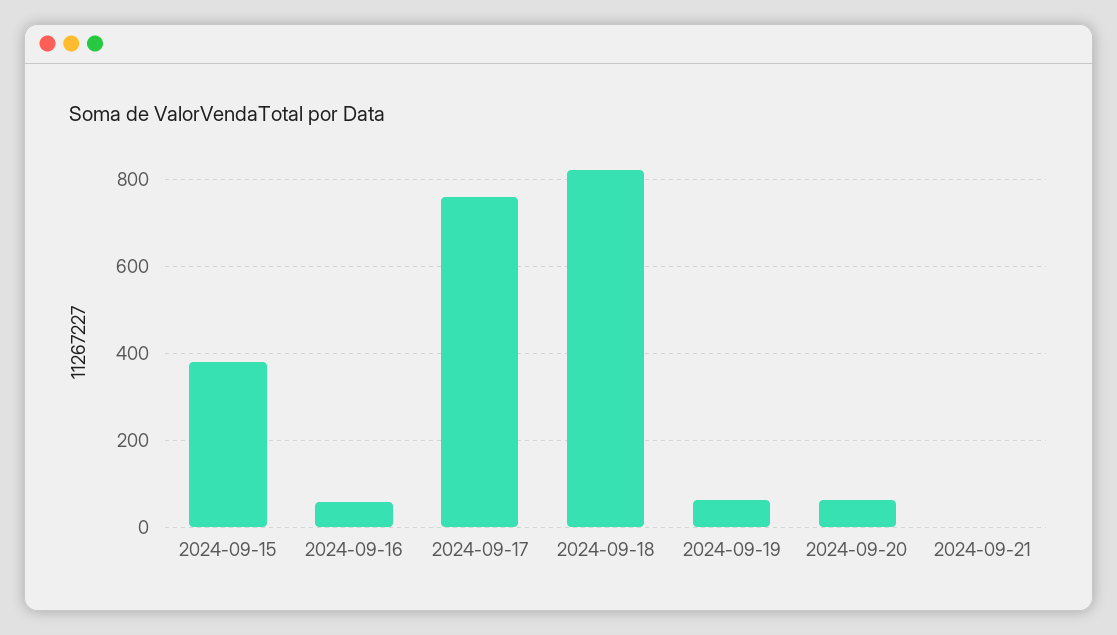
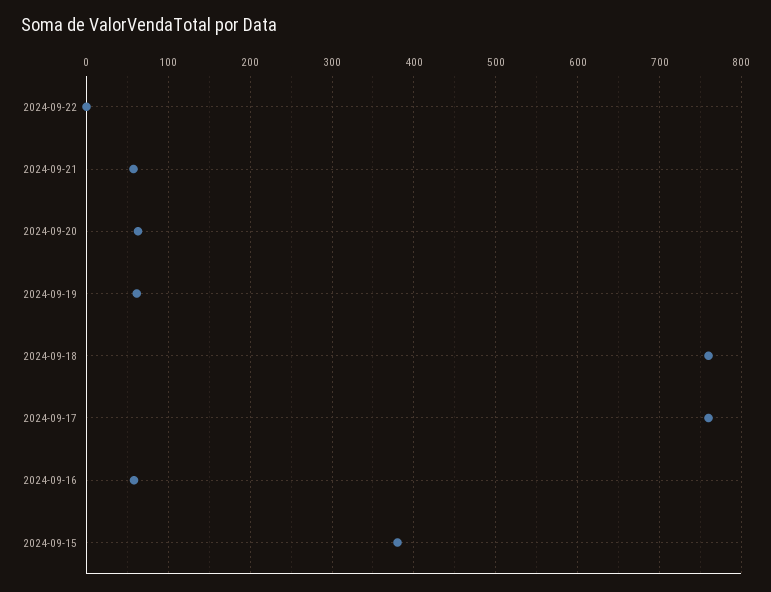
2024-09-18: 820 -> 760
2024-09-21: 0 -> 60
2024-09-22: none -> 0

